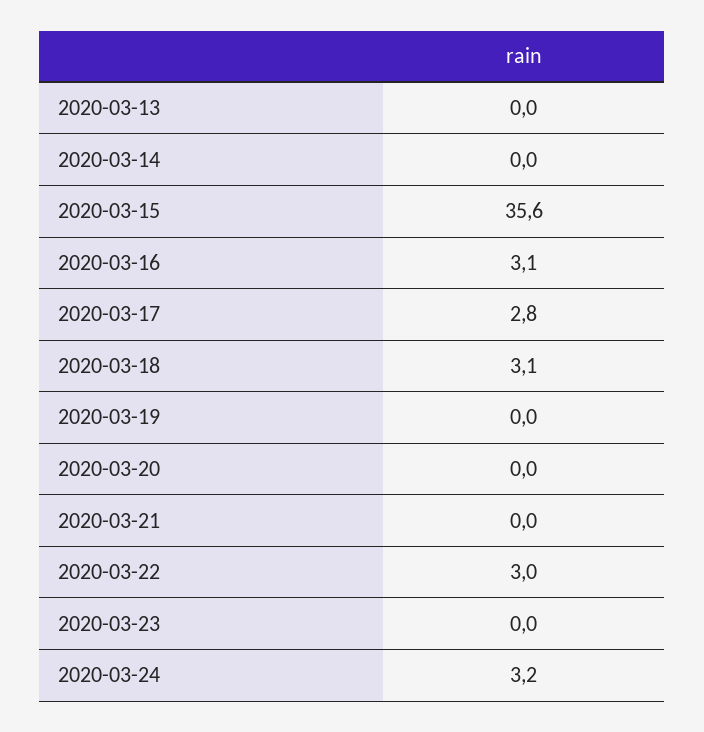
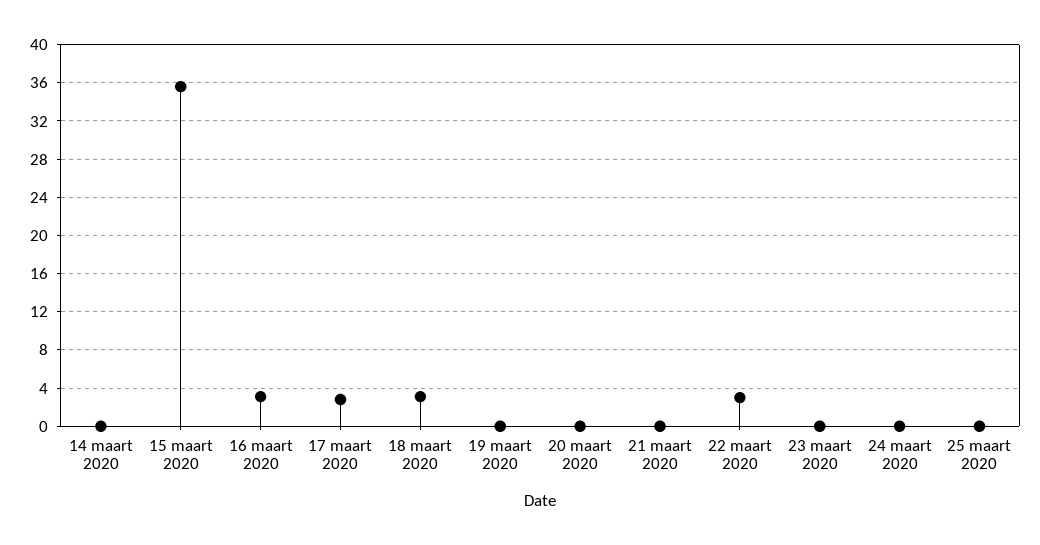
2020-03-13: 0 -> none
2020-03-24: 3.2 -> 0
25 maart 2020: none -> 0

